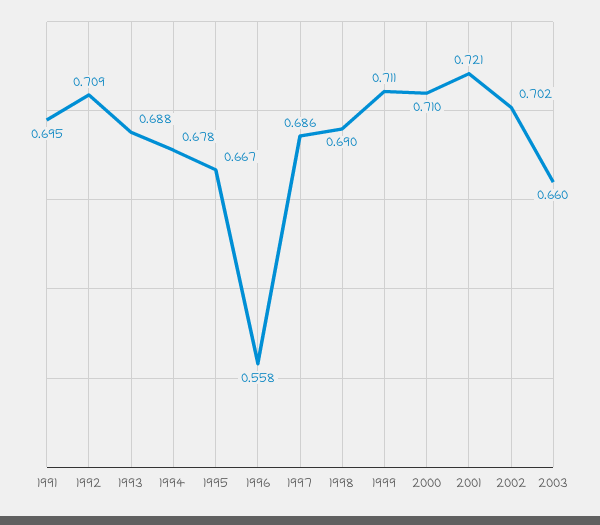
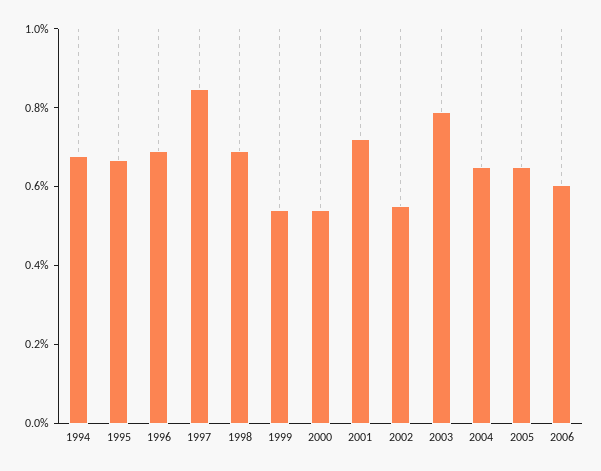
1991: 0.695 -> none
1992: 0.709 -> none
1993: 0.688 -> none
1996: 0.558 -> 0.7
1997: 0.686 -> 0.85
1999: 0.711 -> 0.55
2000: 0.71 -> 0.55
2002: 0.702 -> 0.55
2003: 0.66 -> 0.8
2004: none -> 0.65
2005: none -> 0.65
2006: none -> 0.6

